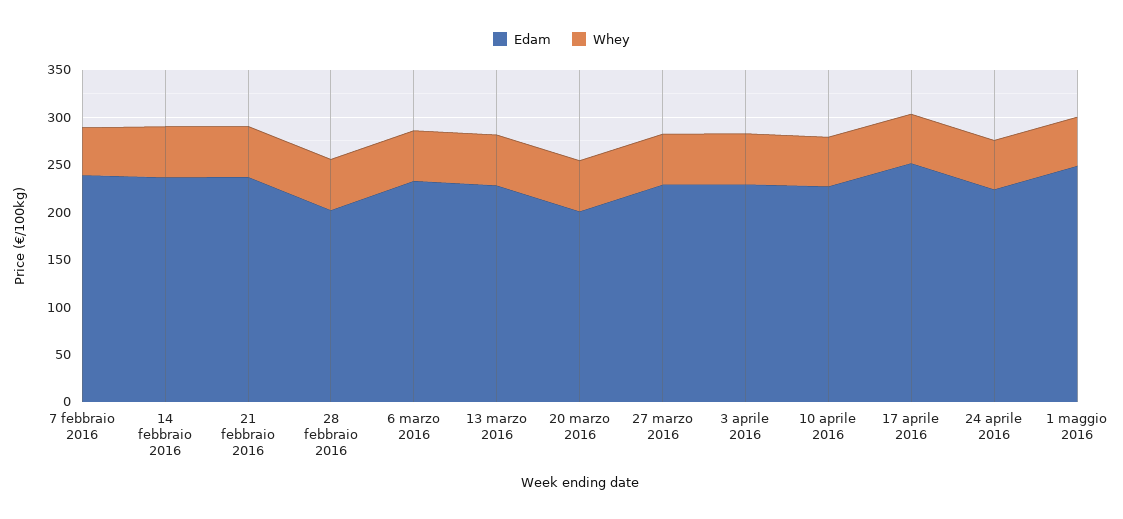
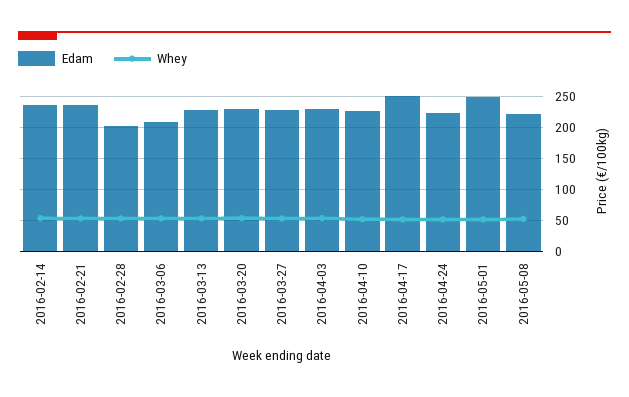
Edam, 7 febbraio 2016: 240 -> none
Whey, 7 febbraio 2016: 50 -> none
Edam, 6 marzo 2016: 230 -> 210
Edam, 20 marzo 2016: 200 -> 230
Edam, 2016-05-08: none -> 220
Whey, 2016-05-08: none -> 50

